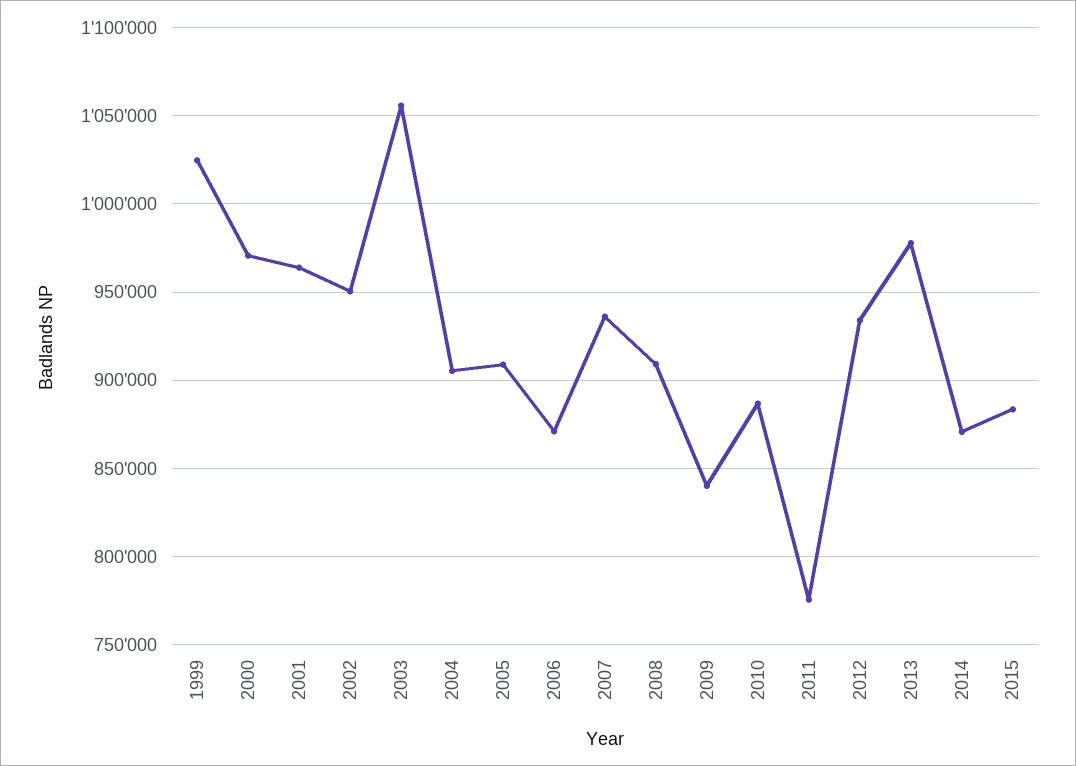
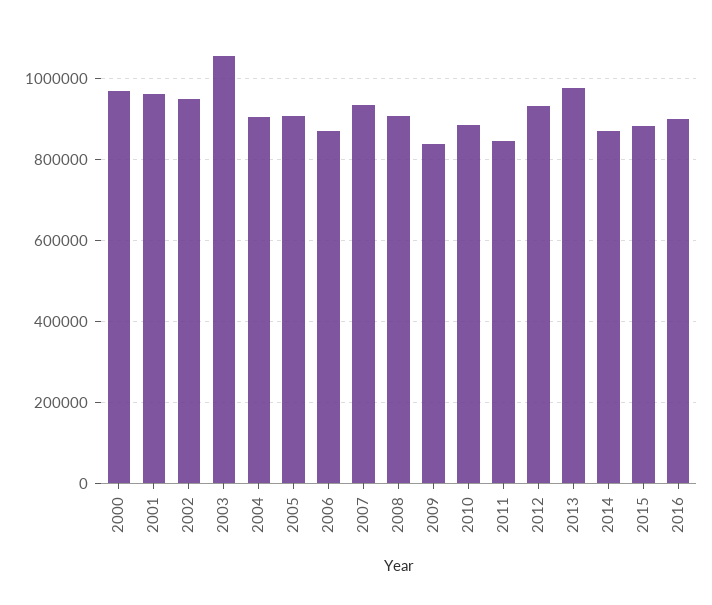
1999: 1025000 -> none
2011: 775000 -> 840000
2016: none -> 900000

